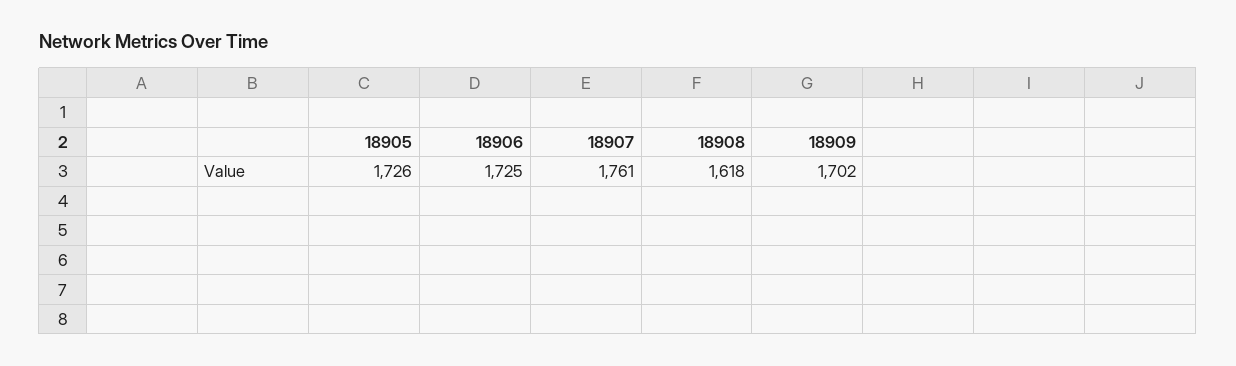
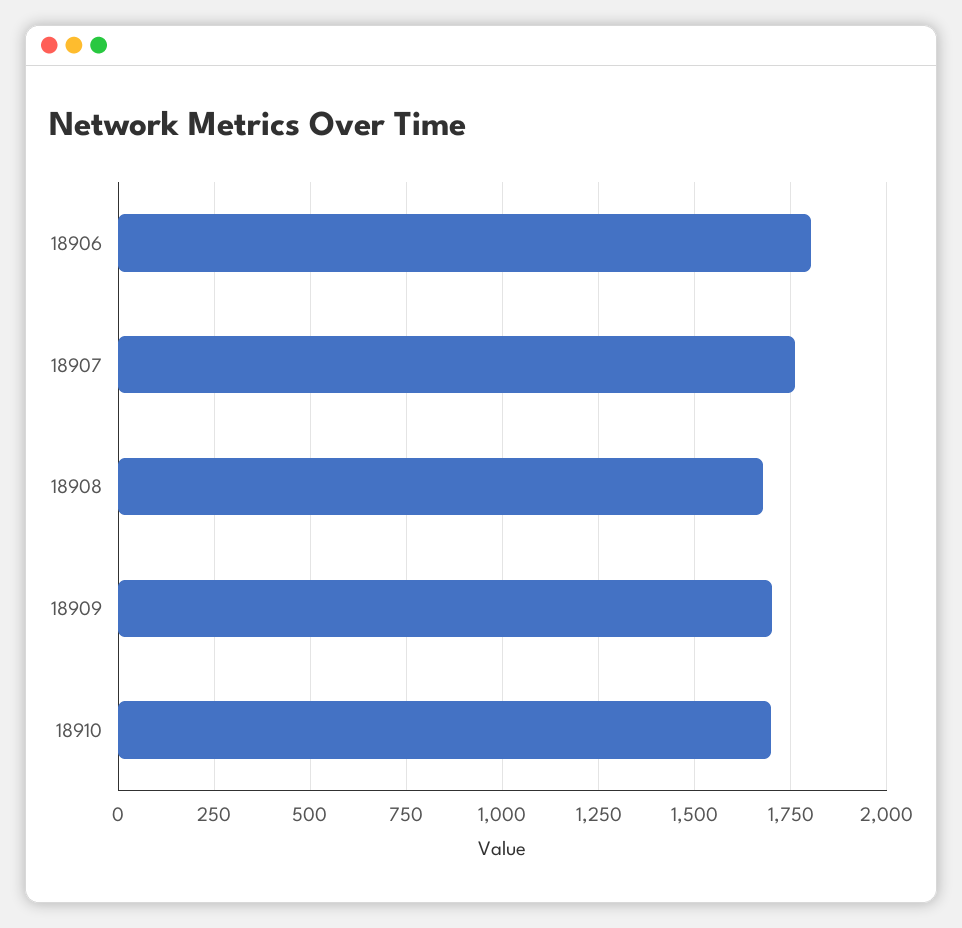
18905: 1726 -> none
18906: 1725 -> 1800
18908: 1618 -> 1675
18910: none -> 1700

